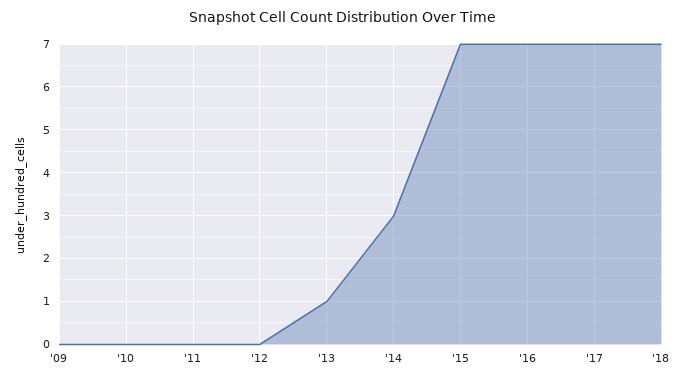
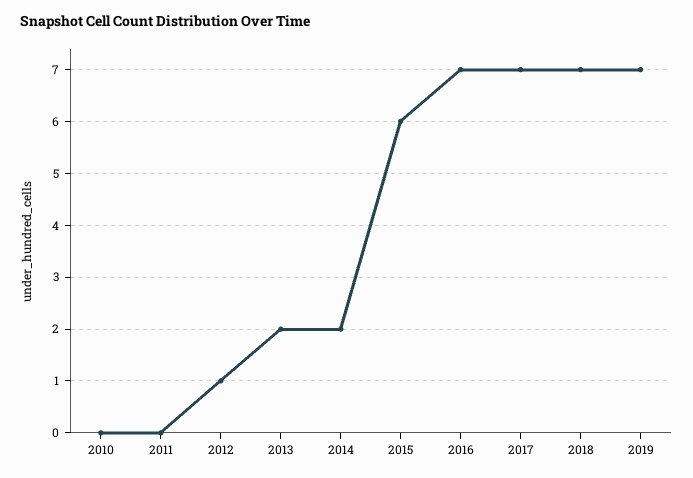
'09: 0 -> none
'12: 0 -> 1
'13: 1 -> 2
'14: 3 -> 2
'15: 7 -> 6
2019: none -> 7

